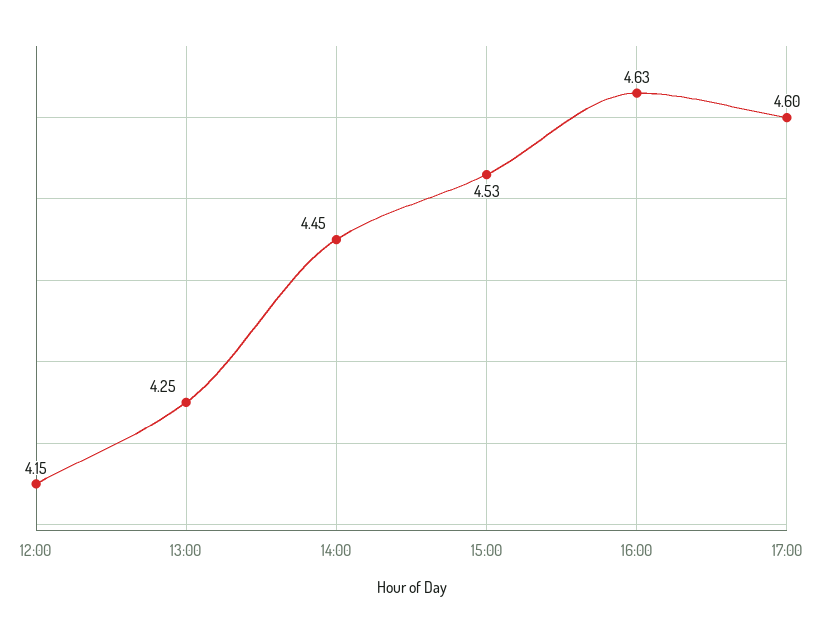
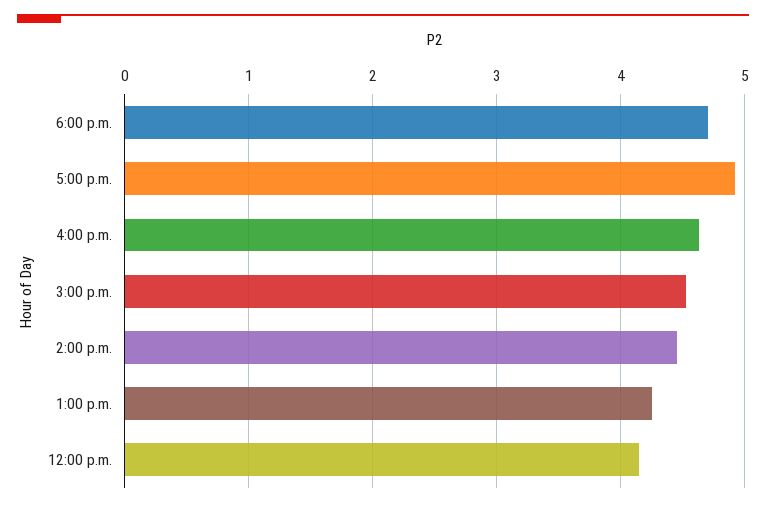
17:00: 4.6 -> 4.9
6:00 p.m.: none -> 4.7

